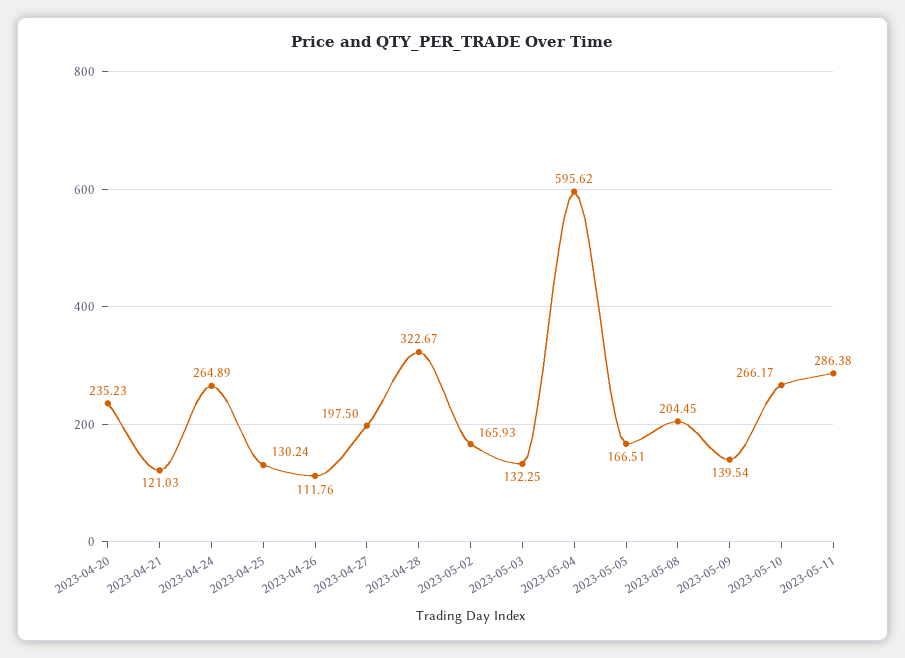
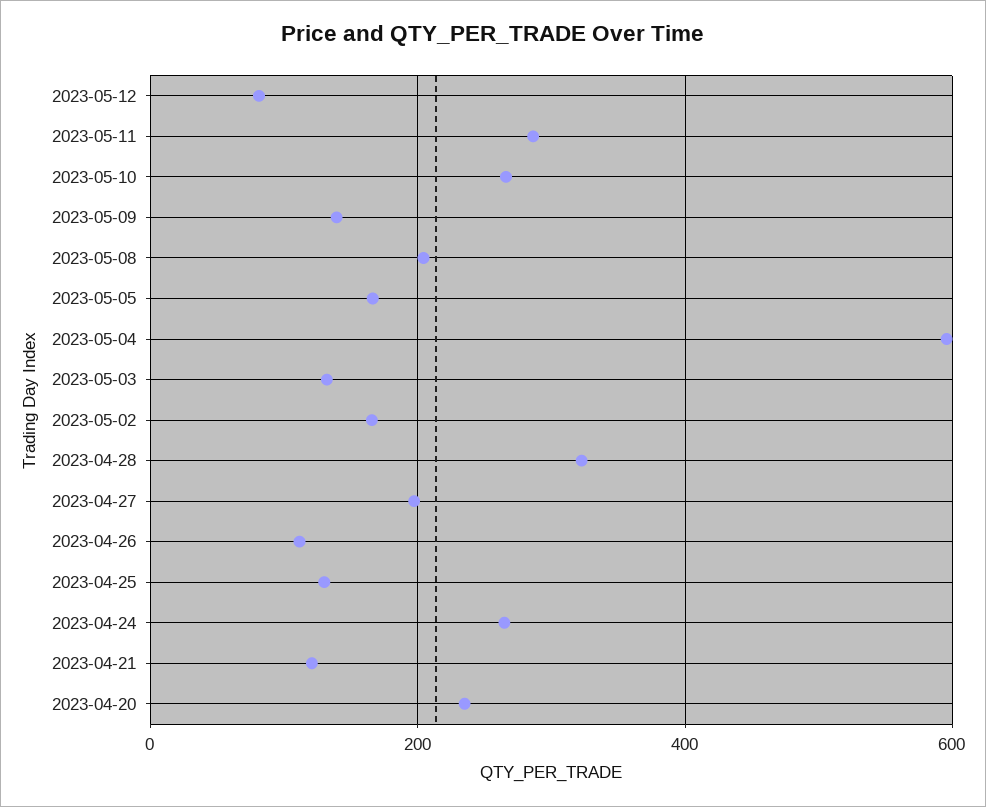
2023-05-12: none -> 80

